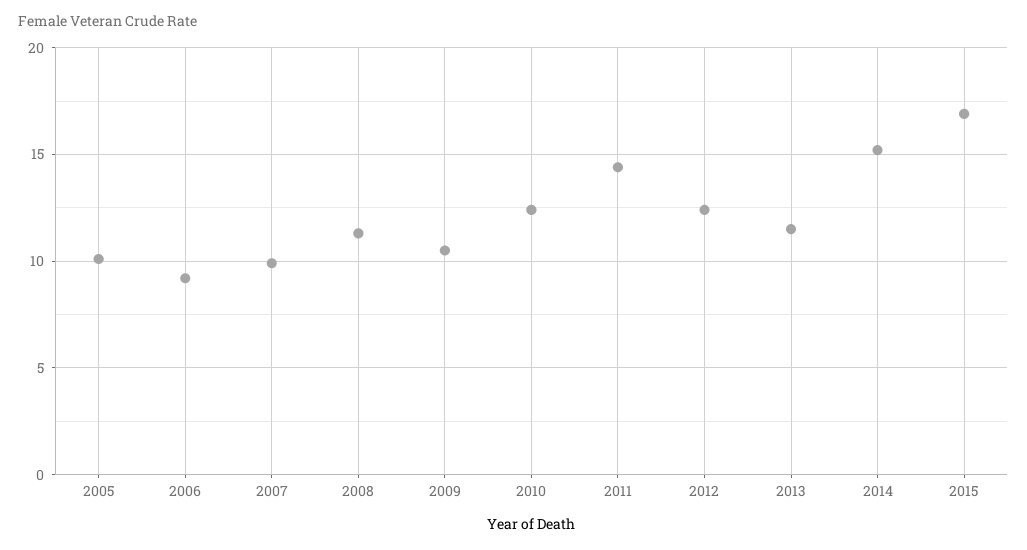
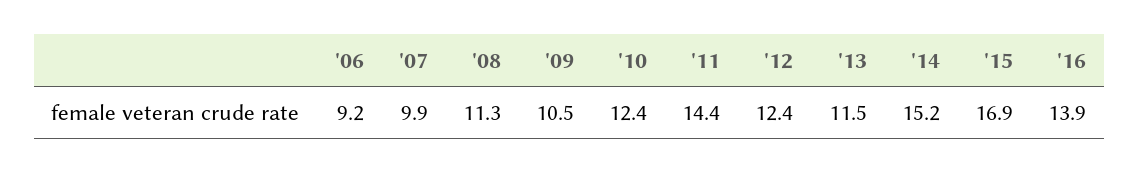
2005: 10 -> none
'16: none -> 13.9

